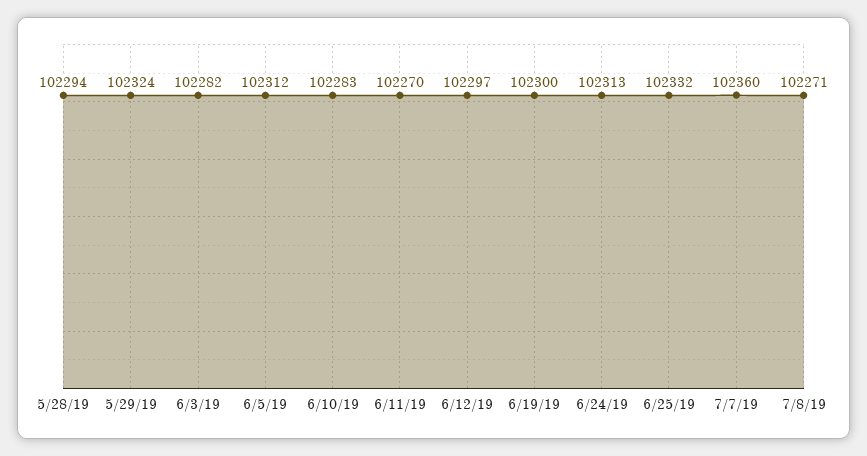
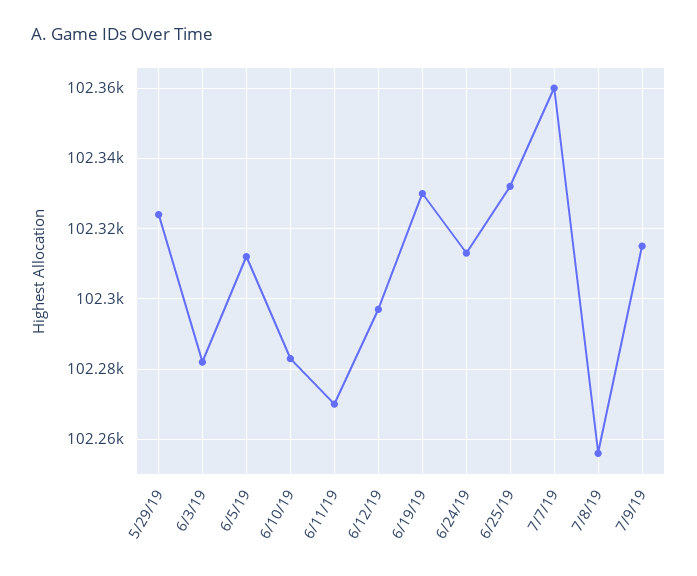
5/28/19: 102294 -> none
6/19/19: 102300 -> 102330
7/8/19: 102271 -> 102255
7/9/19: none -> 102315

